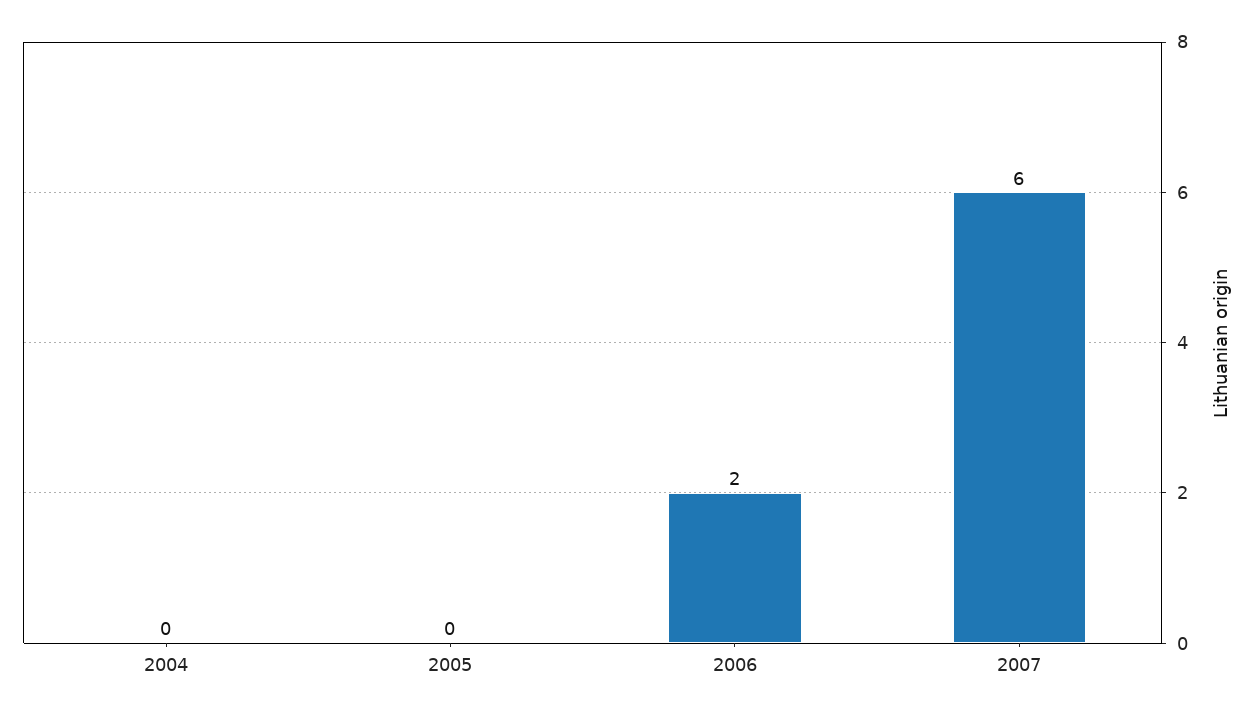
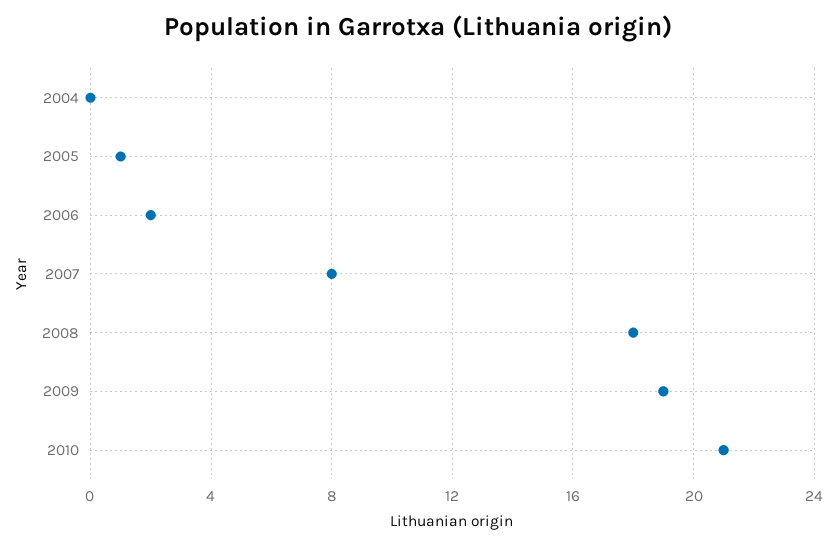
2005: 0 -> 1
2007: 6 -> 8
2008: none -> 18
2009: none -> 19
2010: none -> 21

